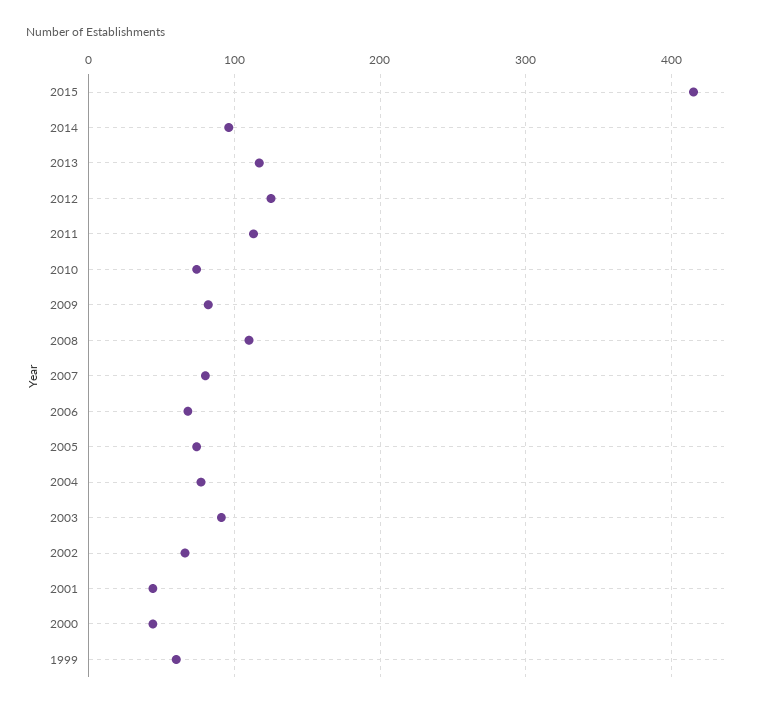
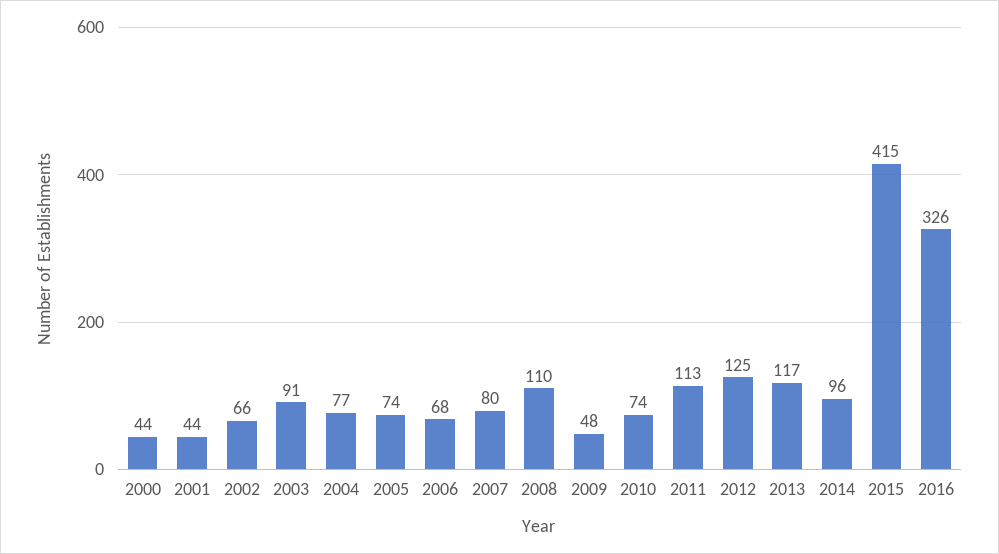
2009: 80 -> 48
1999: 60 -> none
2016: none -> 326

